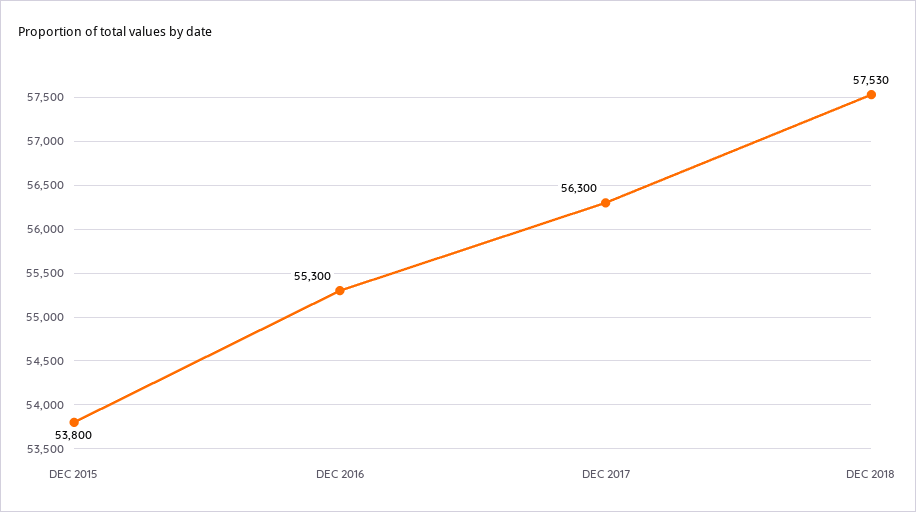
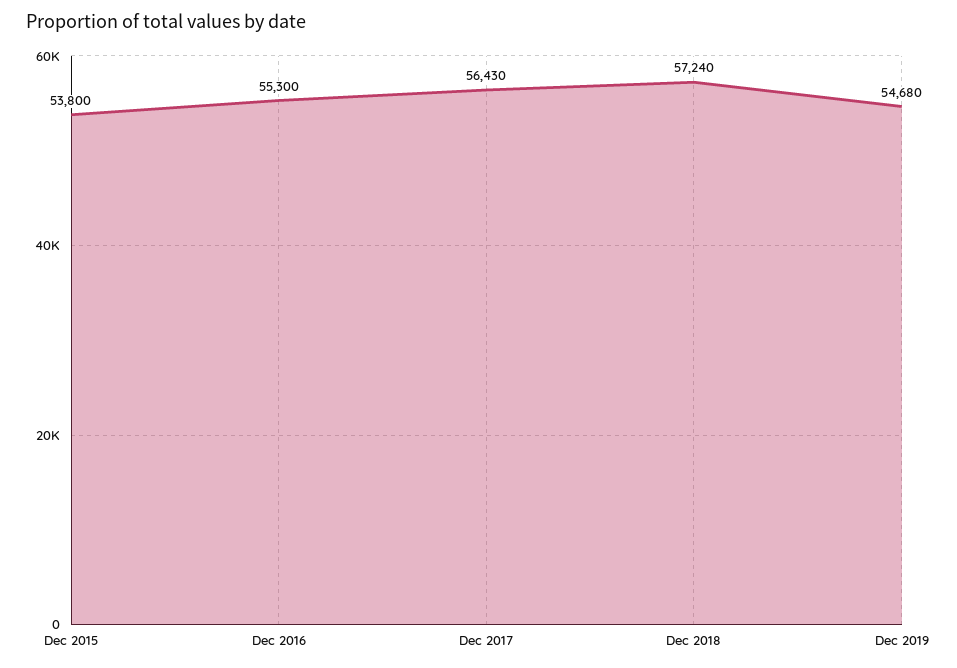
DEC 2017: 56300 -> 56430
DEC 2018: 57530 -> 57240
Dec 2019: none -> 54680

